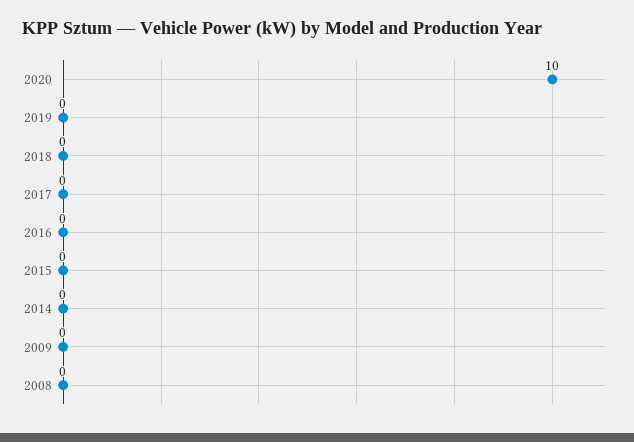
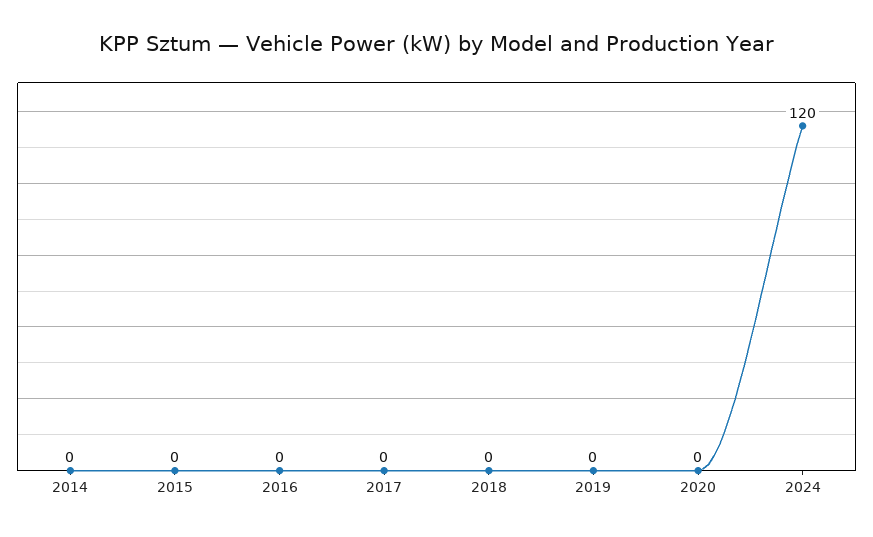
2020: 10 -> 0
2009: 0 -> none
2008: 0 -> none
2024: none -> 120

